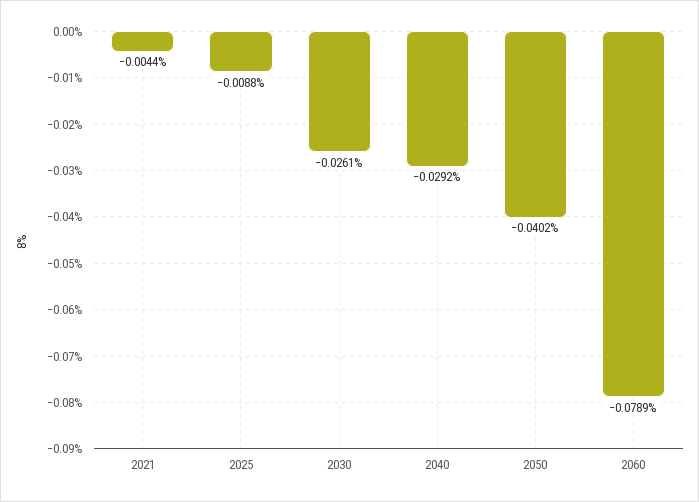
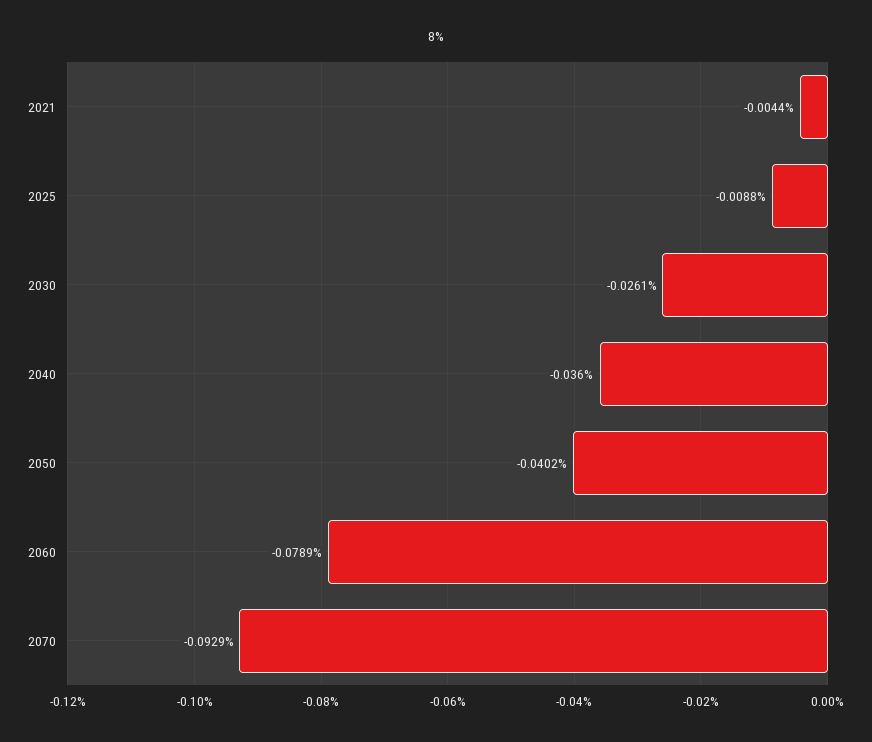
2040: -0.0292 -> -0.036
2070: none -> -0.0929

